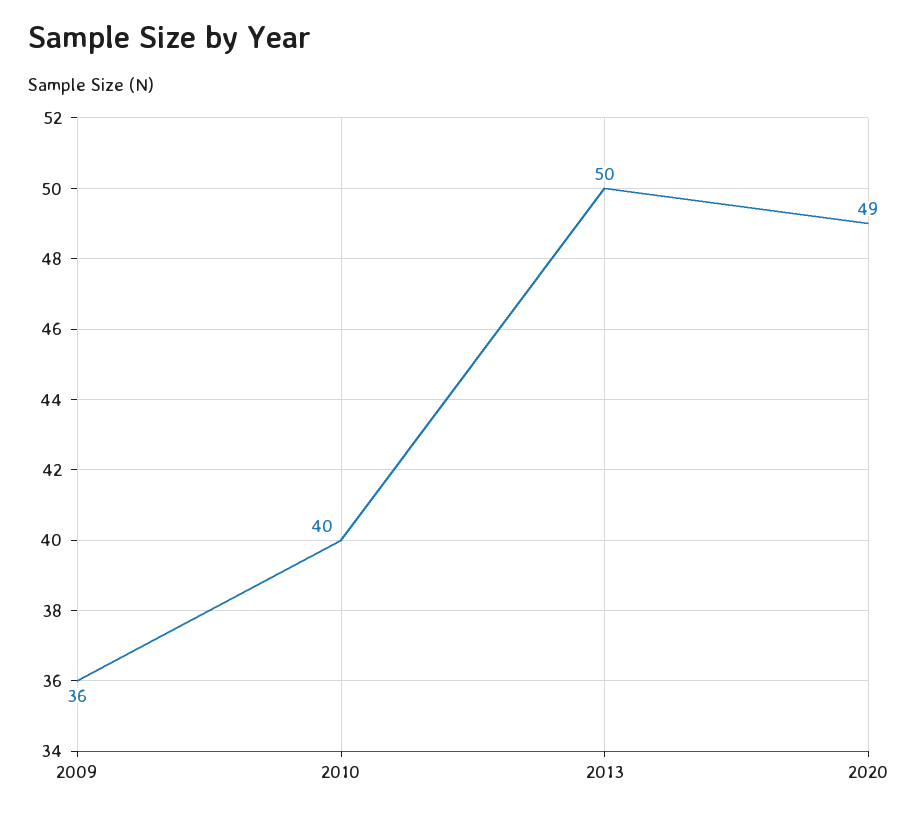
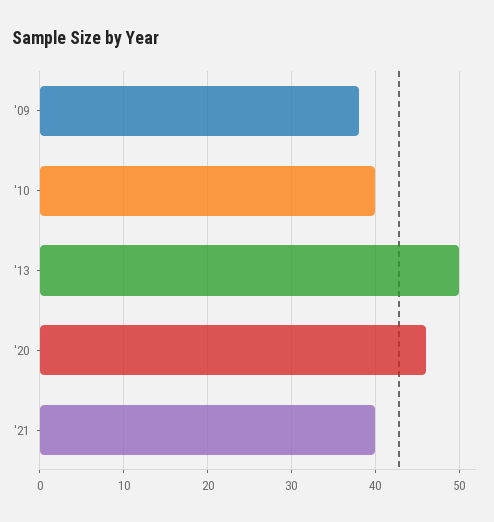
2009: 36 -> 38
2020: 49 -> 46
'21: none -> 40

